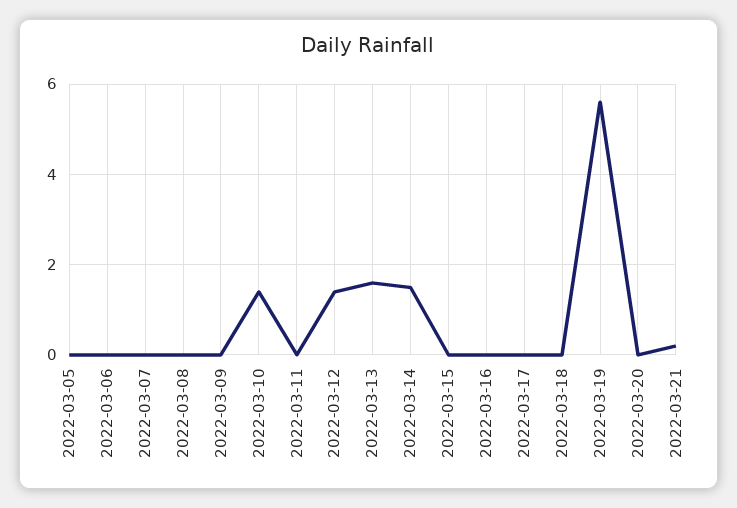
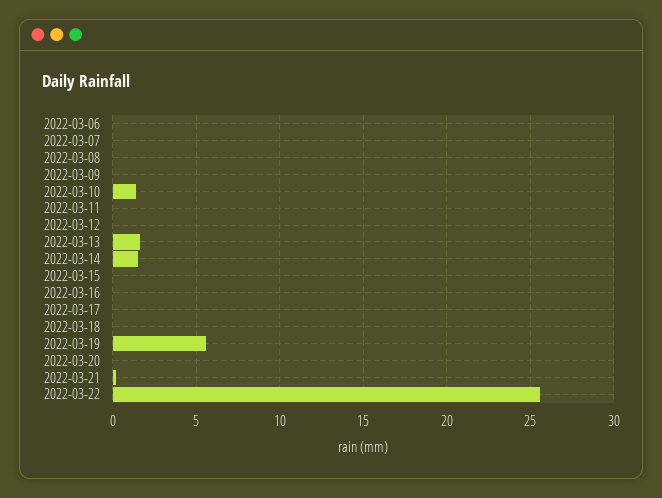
2022-03-05: 0 -> none
2022-03-12: 1.5 -> 0
2022-03-22: none -> 25.5

